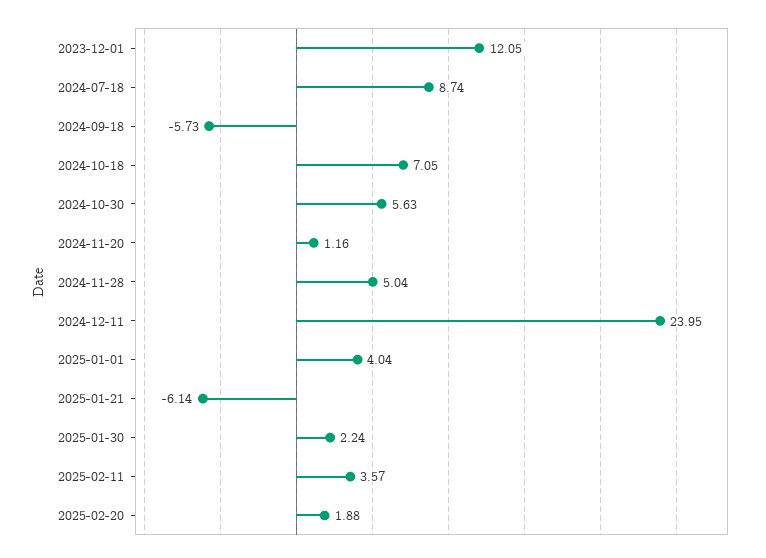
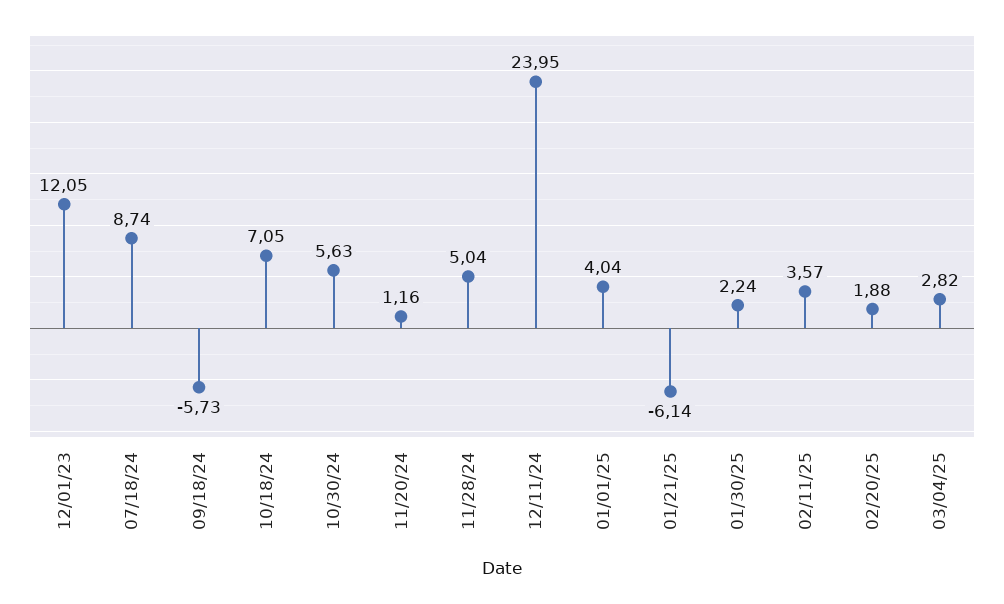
03/04/25: none -> 2.82

